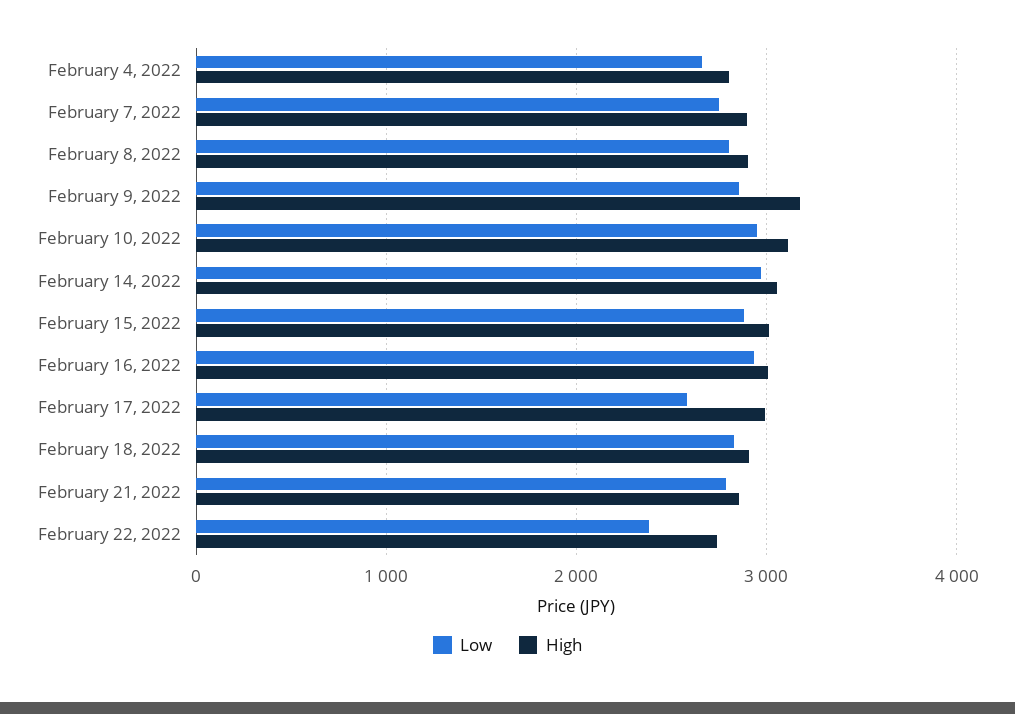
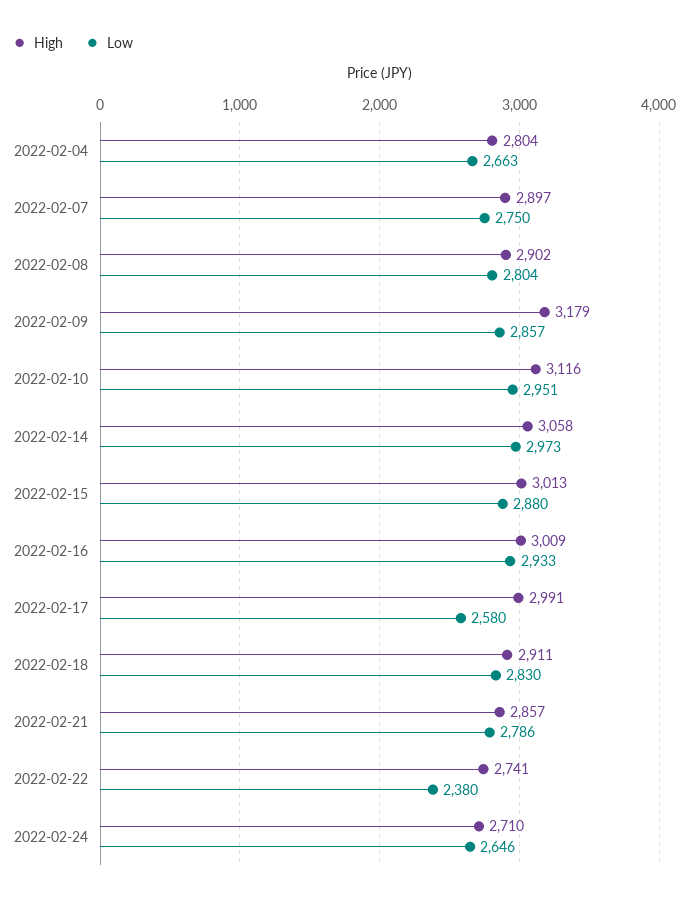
High, 2022-02-24: none -> 2710
Low, 2022-02-24: none -> 2646

